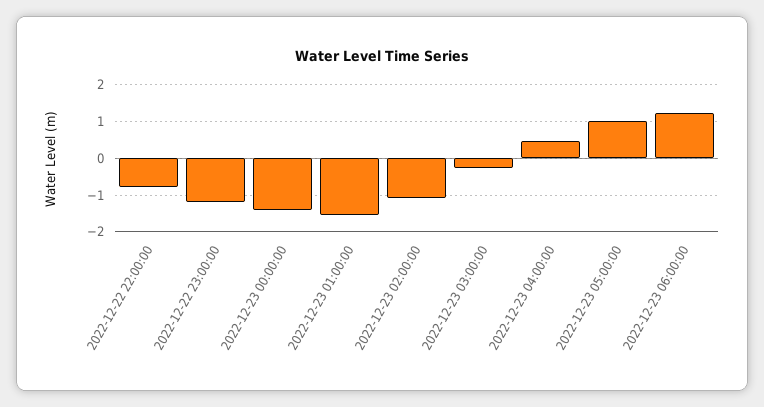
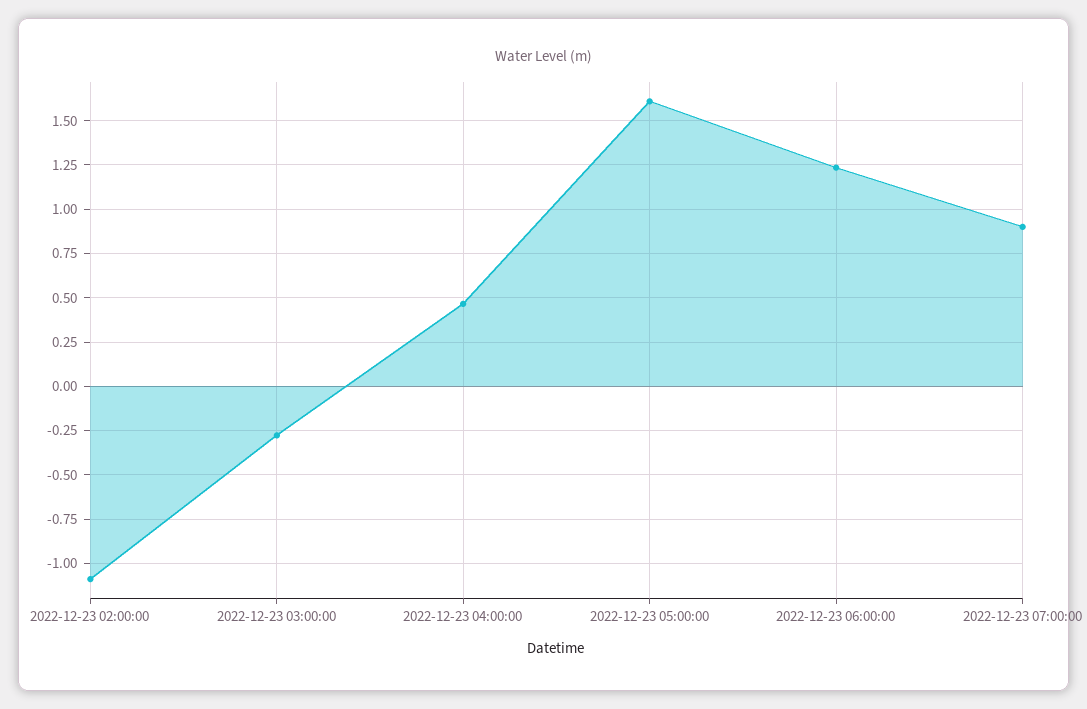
2022-12-22 22:00:00: -0.8 -> none
2022-12-22 23:00:00: -1.2 -> none
2022-12-23 00:00:00: -1.4 -> none
2022-12-23 01:00:00: -1.6 -> none
2022-12-23 05:00:00: 1 -> 1.6
2022-12-23 07:00:00: none -> 0.9

